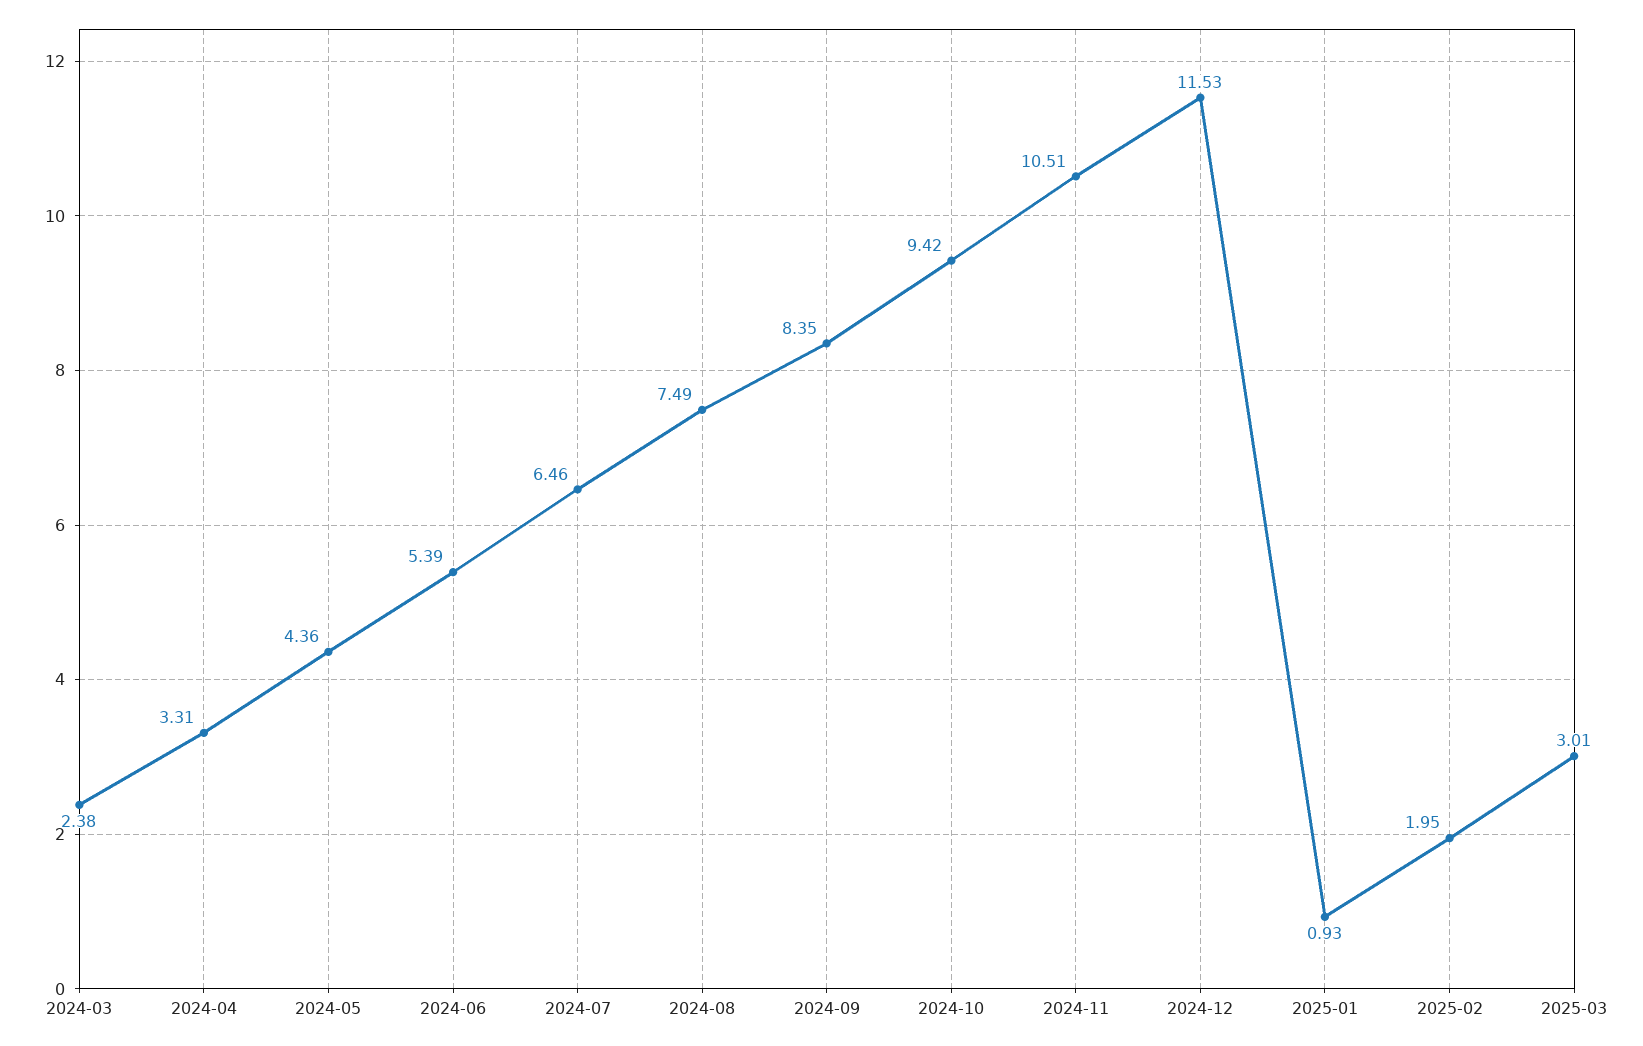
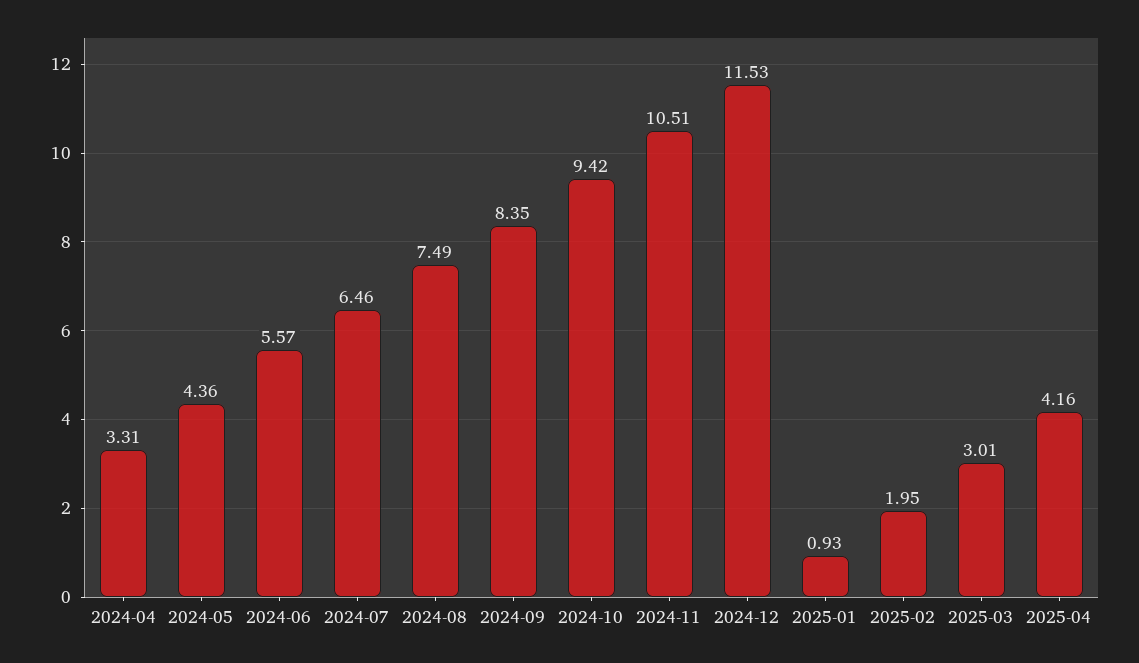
2024-03: 2.38 -> none
2024-06: 5.39 -> 5.57
2025-04: none -> 4.16

